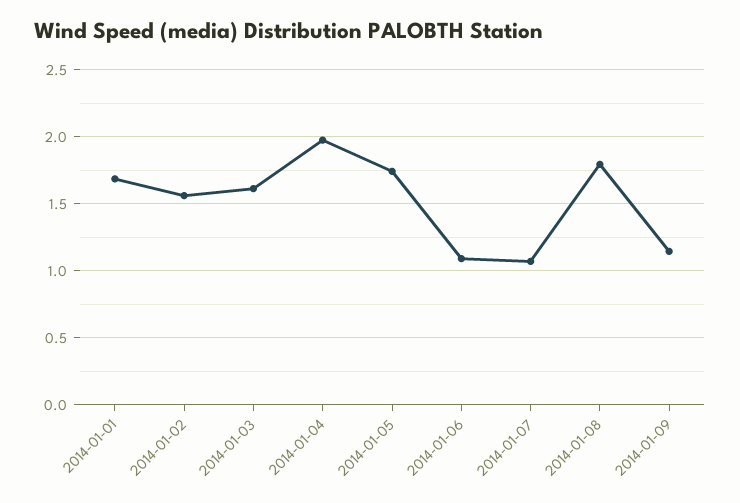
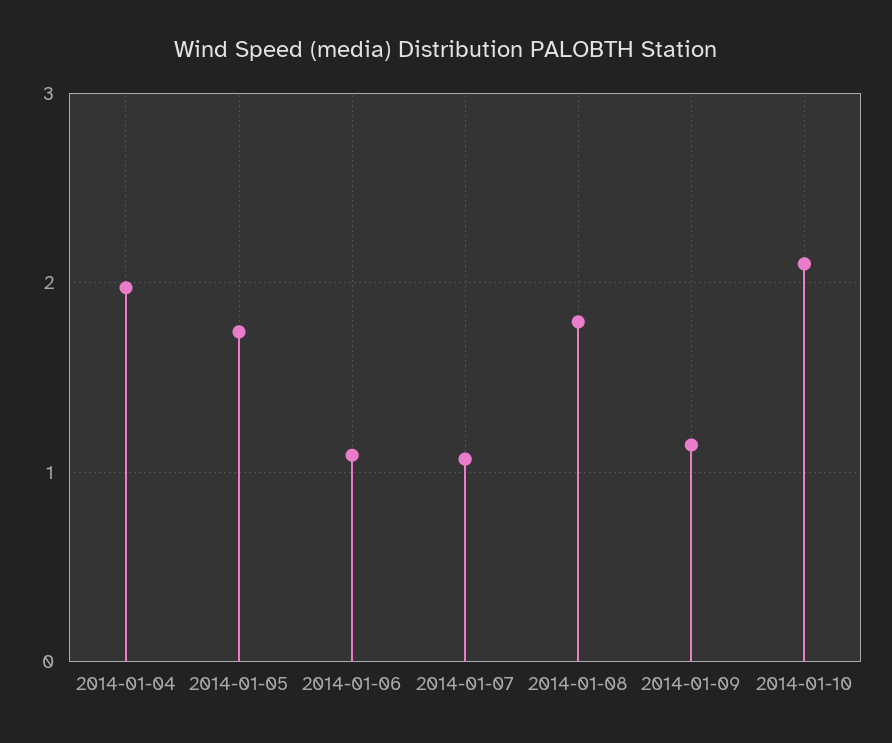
2014-01-01: 1.7 -> none
2014-01-02: 1.55 -> none
2014-01-03: 1.6 -> none
2014-01-10: none -> 2.1

